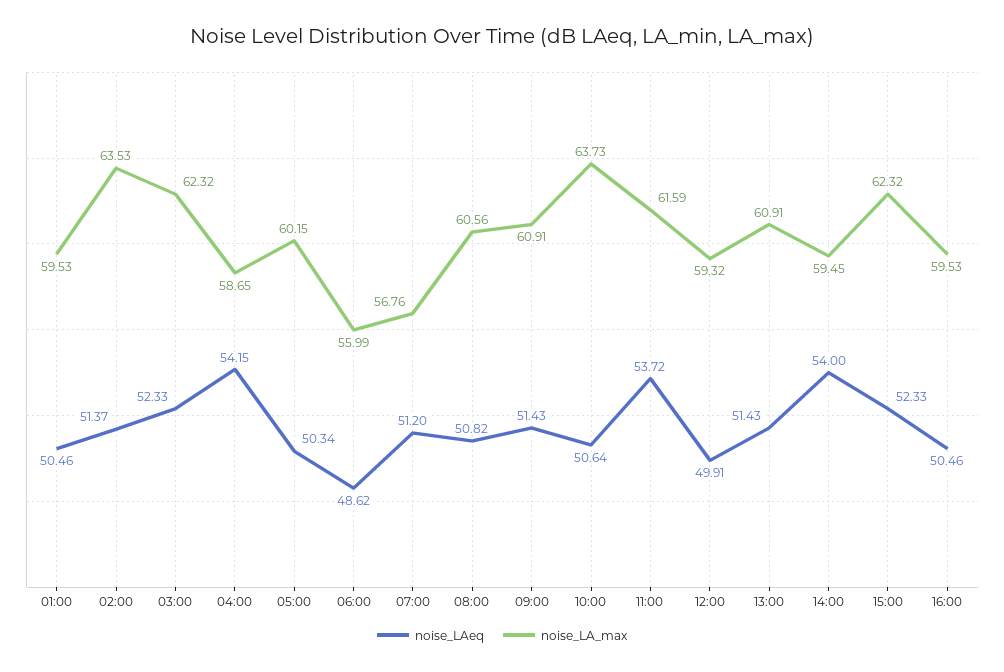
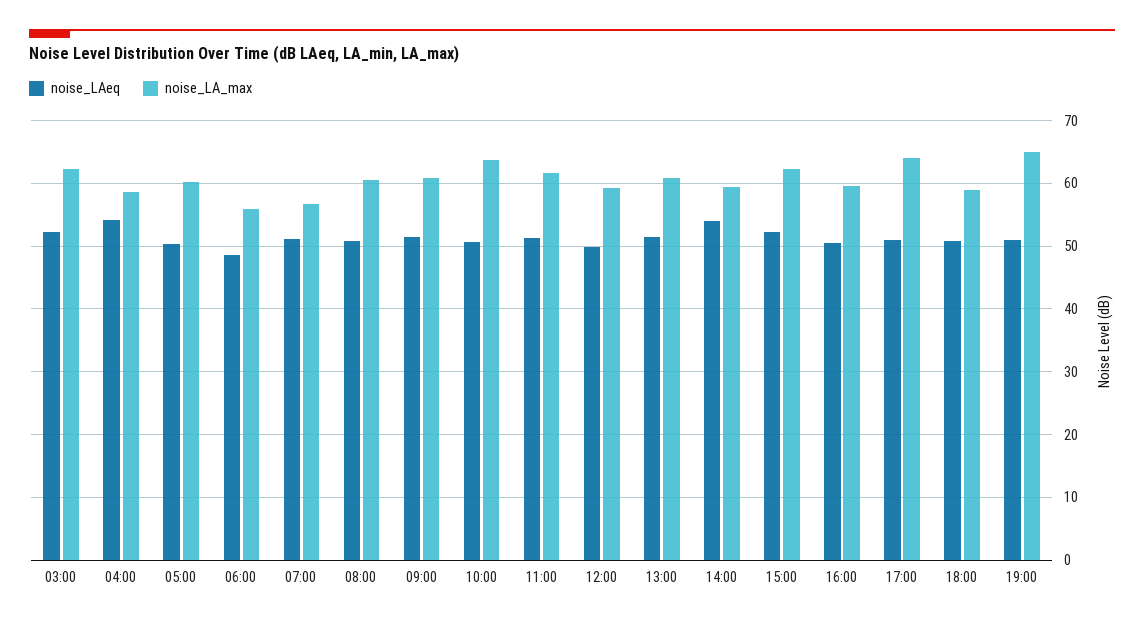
noise_LAeq, 01:00: 50.46 -> none
noise_LA_max, 01:00: 59.53 -> none
noise_LAeq, 02:00: 51.37 -> none
noise_LA_max, 02:00: 63.53 -> none
noise_LAeq, 11:00: 53.72 -> 51
noise_LAeq, 17:00: none -> 51
noise_LA_max, 17:00: none -> 64
noise_LAeq, 18:00: none -> 51
noise_LA_max, 18:00: none -> 59
noise_LAeq, 19:00: none -> 51
noise_LA_max, 19:00: none -> 65

